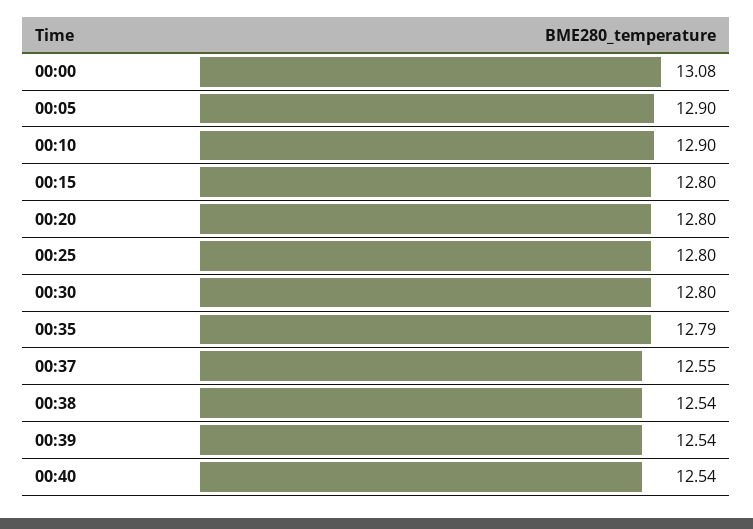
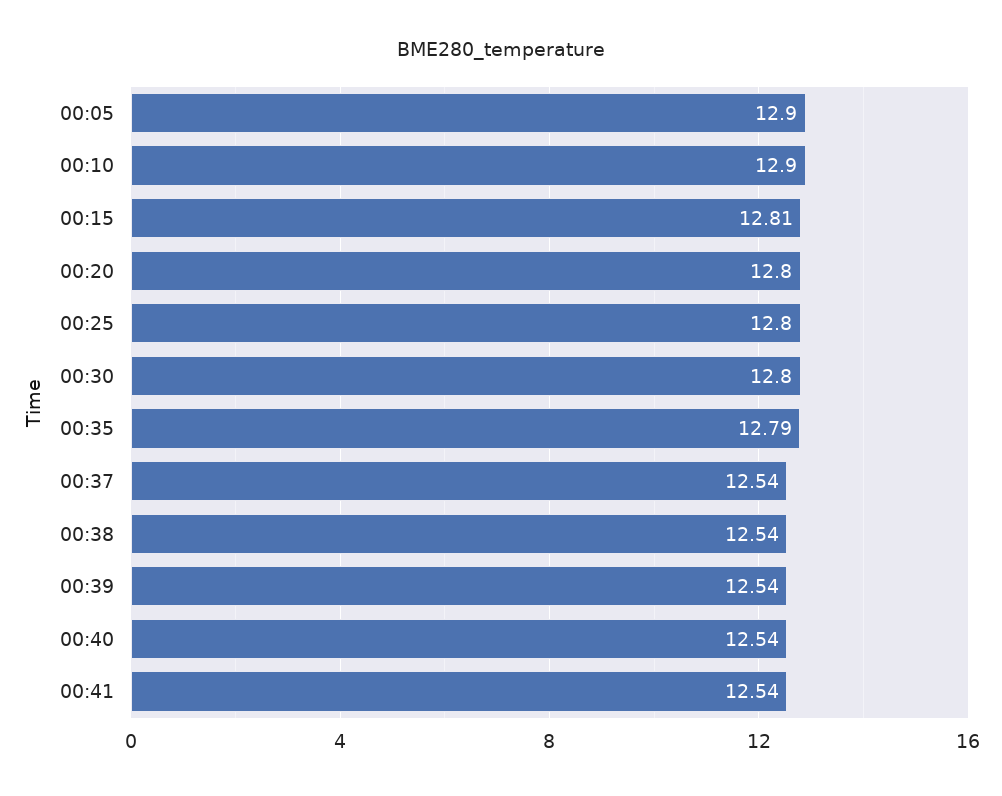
00:00: 13.08 -> none
00:15: 12.8 -> 12.81
00:37: 12.55 -> 12.54
00:41: none -> 12.54

